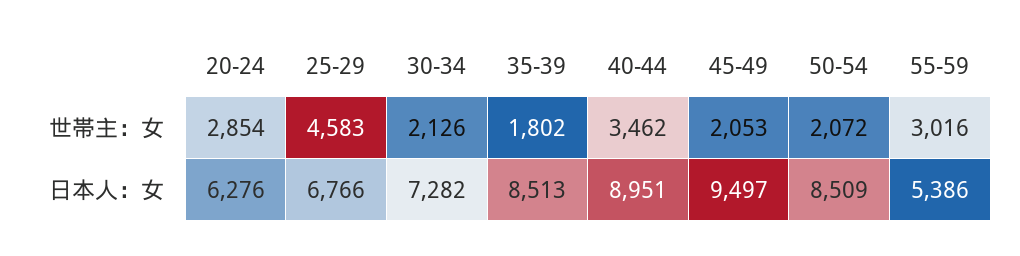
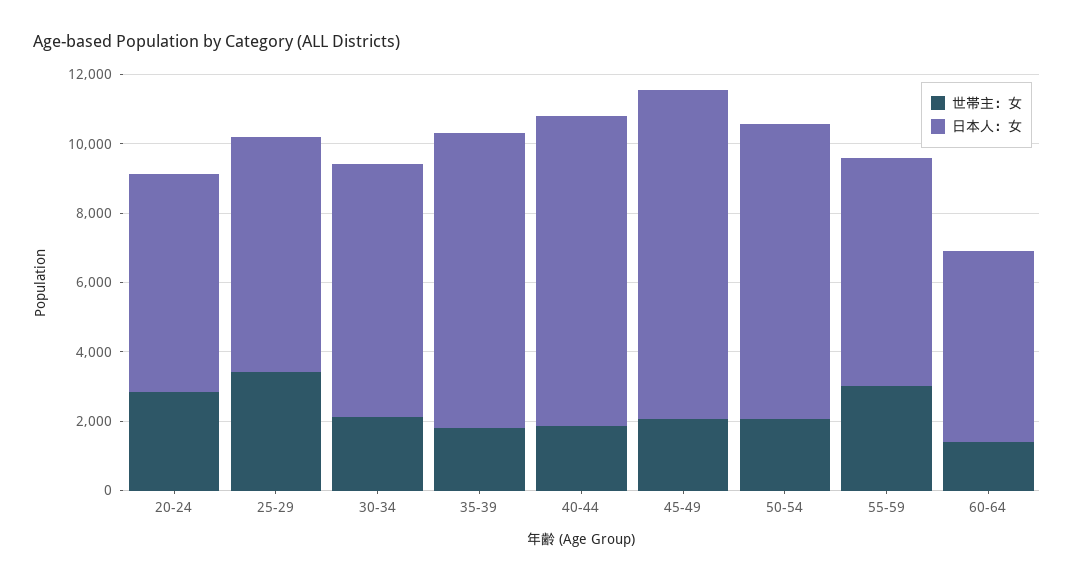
世帯主：女, 25-29: 4583 -> 3500
世帯主：女, 40-44: 3462 -> 2000
日本人：女, 55-59: 5386 -> 6500
世帯主：女, 60-64: none -> 1500
日本人：女, 60-64: none -> 5500

